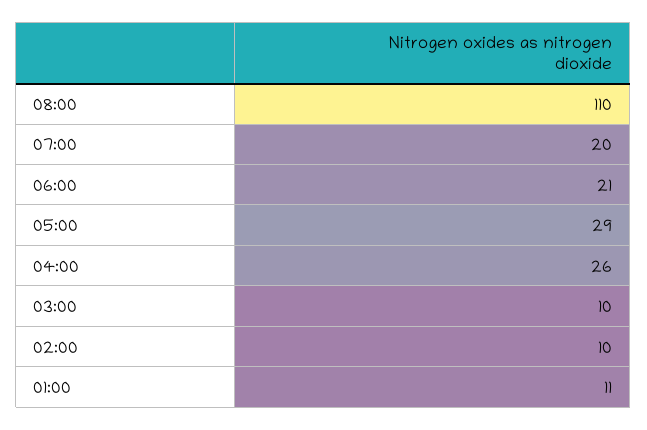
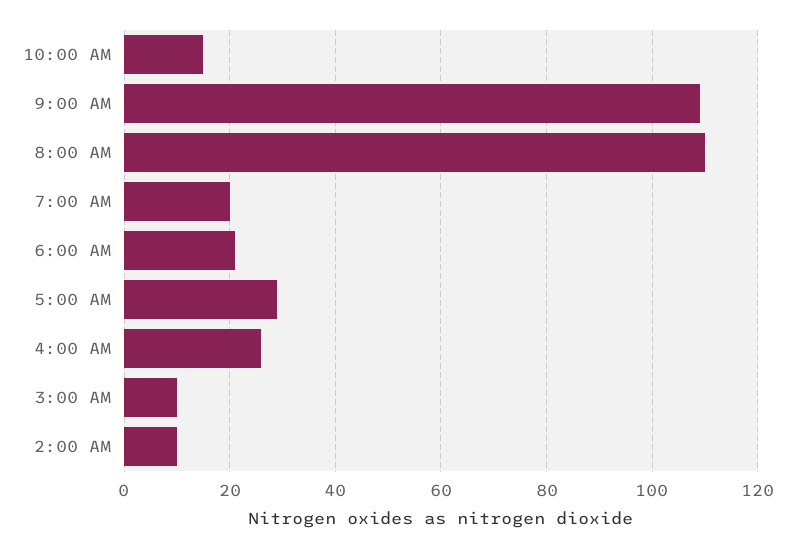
01:00: 11 -> none
10:00 AM: none -> 15
9:00 AM: none -> 110

